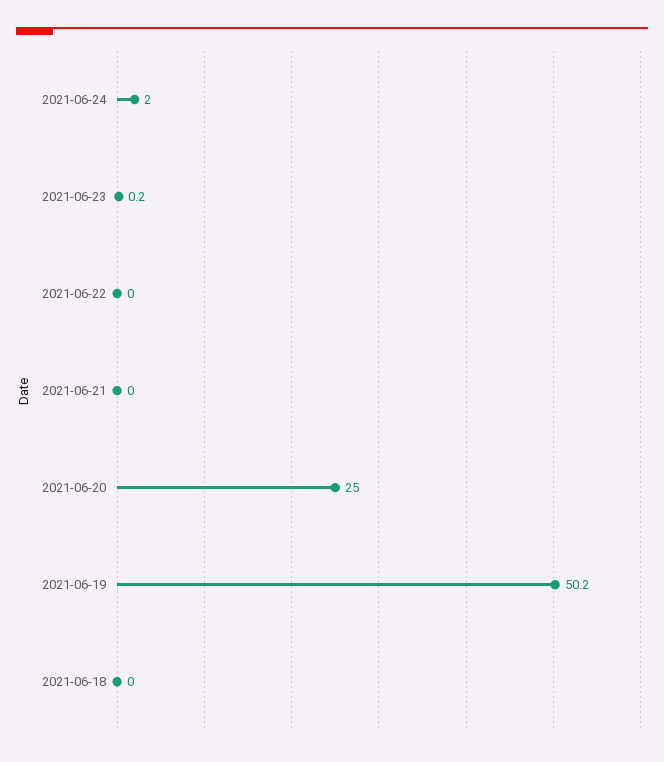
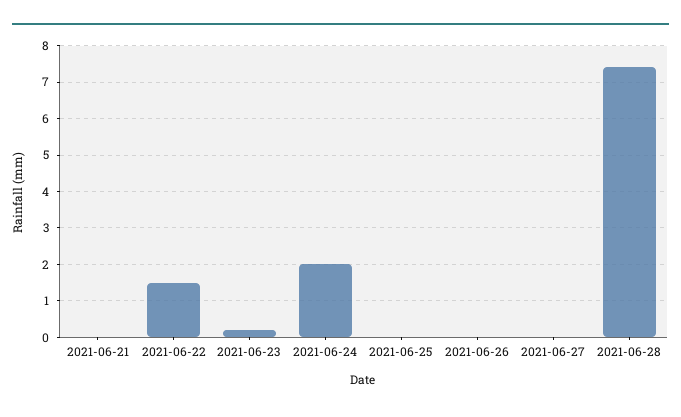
2021-06-22: 0 -> 1.5
2021-06-20: 25 -> none
2021-06-19: 50.2 -> none
2021-06-18: 0 -> none
2021-06-25: none -> 0
2021-06-26: none -> 0
2021-06-27: none -> 0
2021-06-28: none -> 7.5

